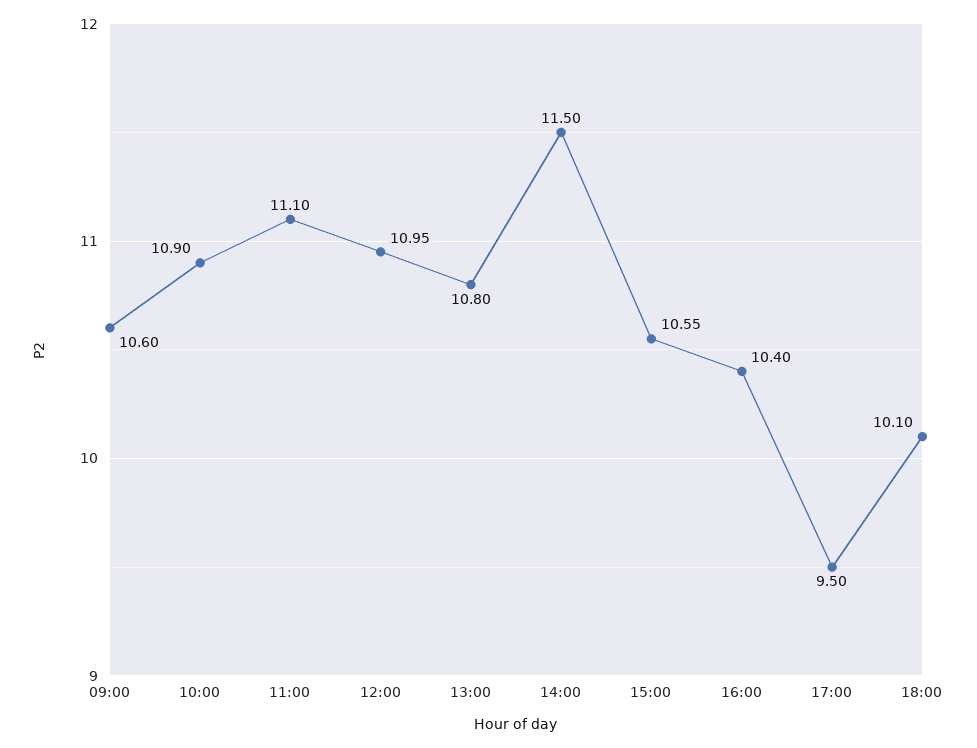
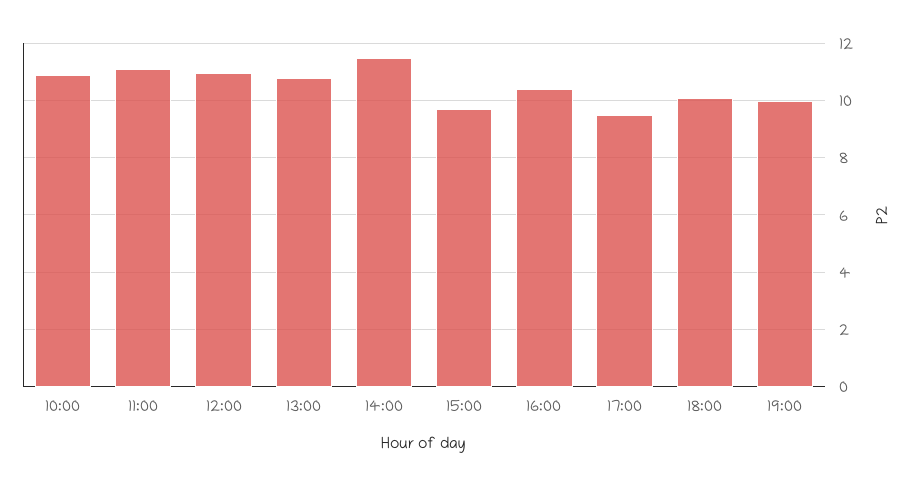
09:00: 10.6 -> none
15:00: 10.55 -> 9.75
19:00: none -> 10

